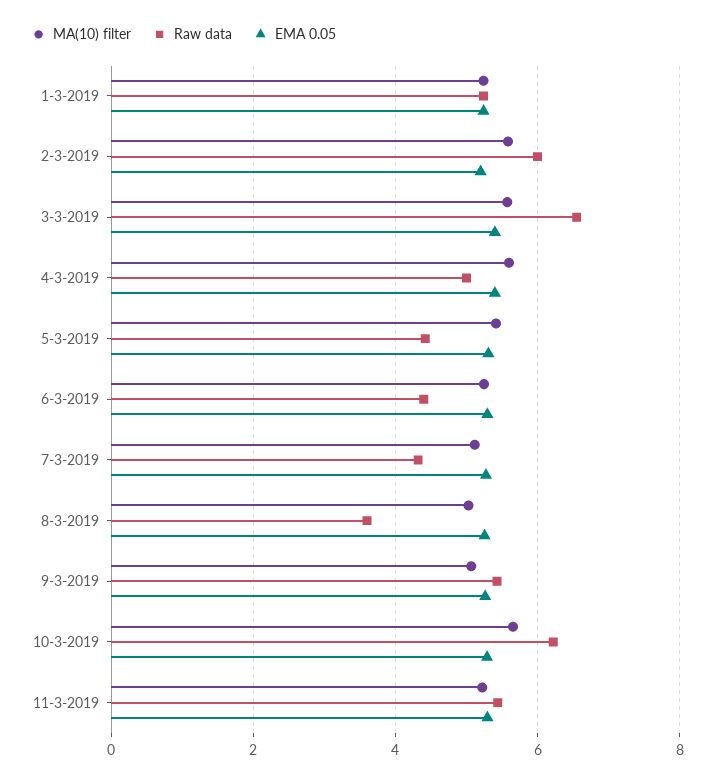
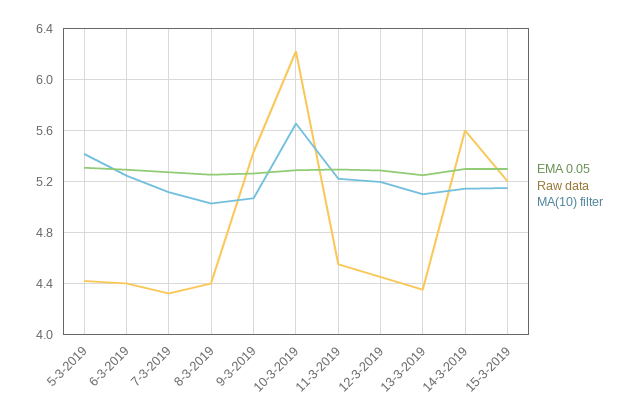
MA(10) filter, 1-3-2019: 5.2 -> none
Raw data, 1-3-2019: 5.2 -> none
EMA 0.05, 1-3-2019: 5.2 -> none
MA(10) filter, 2-3-2019: 5.6 -> none
Raw data, 2-3-2019: 6 -> none
EMA 0.05, 2-3-2019: 5.2 -> none
MA(10) filter, 3-3-2019: 5.6 -> none
Raw data, 3-3-2019: 6.6 -> none
EMA 0.05, 3-3-2019: 5.4 -> none
MA(10) filter, 4-3-2019: 5.6 -> none
Raw data, 4-3-2019: 5 -> none
EMA 0.05, 4-3-2019: 5.4 -> none
Raw data, 8-3-2019: 3.6 -> 4.4
Raw data, 11-3-2019: 5.4 -> 4.55
EMA 0.05, 12-3-2019: none -> 5.3
Raw data, 12-3-2019: none -> 4.45
MA(10) filter, 12-3-2019: none -> 5.2
EMA 0.05, 13-3-2019: none -> 5.25
Raw data, 13-3-2019: none -> 4.35
MA(10) filter, 13-3-2019: none -> 5.1
EMA 0.05, 14-3-2019: none -> 5.3
Raw data, 14-3-2019: none -> 5.6
MA(10) filter, 14-3-2019: none -> 5.15
EMA 0.05, 15-3-2019: none -> 5.3
Raw data, 15-3-2019: none -> 5.2
MA(10) filter, 15-3-2019: none -> 5.15

